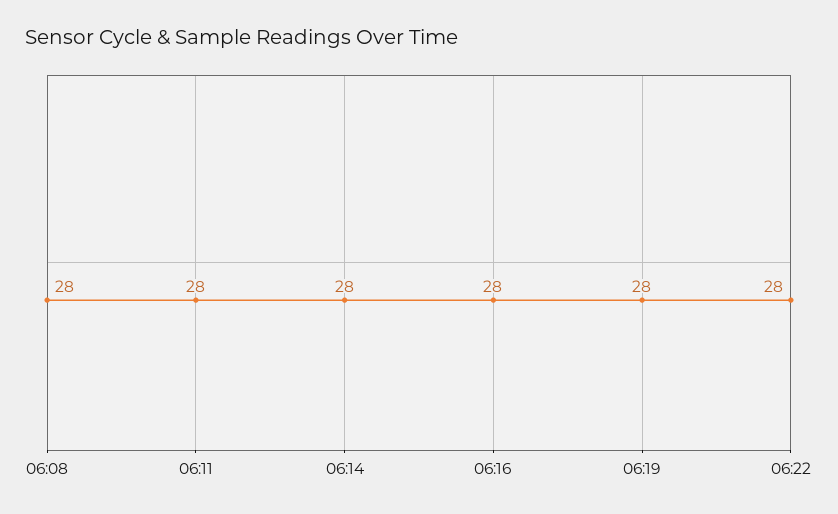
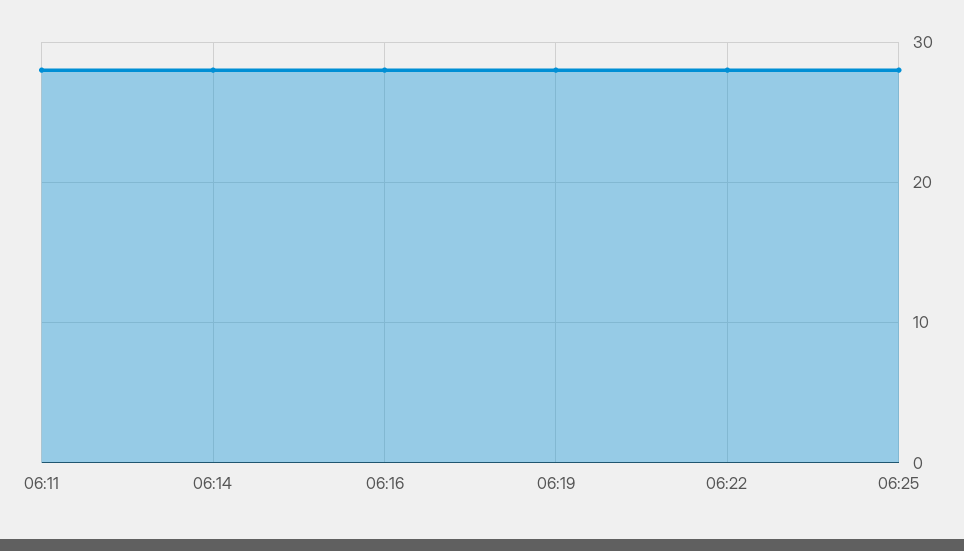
06:08: 28 -> none
06:25: none -> 28

